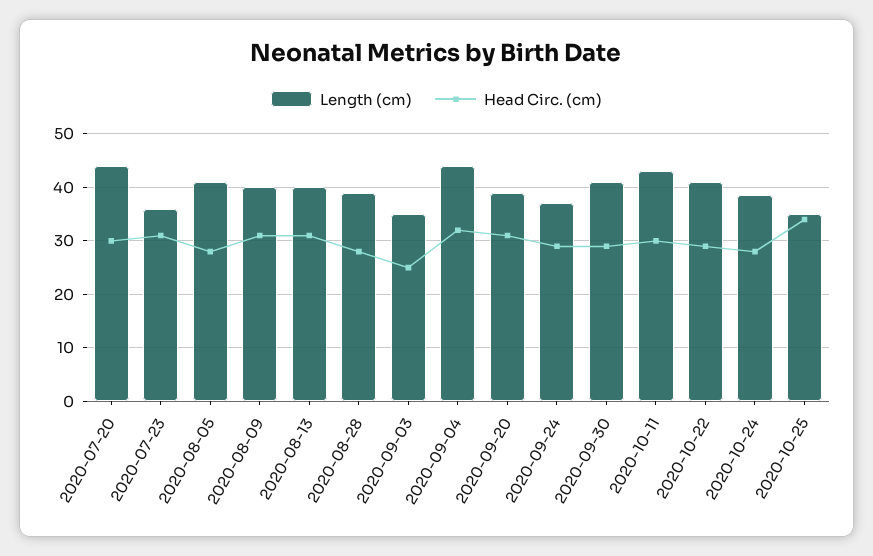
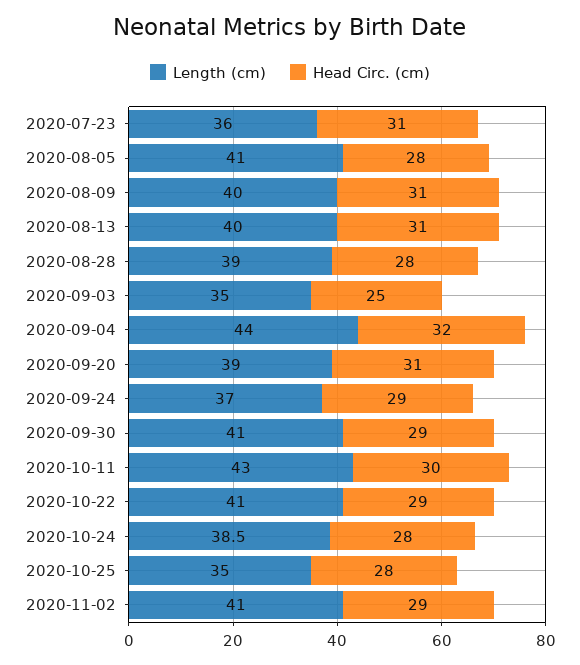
Length (cm), 2020-07-20: 44 -> none
Head Circ. (cm), 2020-07-20: 30 -> none
Head Circ. (cm), 2020-10-25: 34 -> 28
Length (cm), 2020-11-02: none -> 41
Head Circ. (cm), 2020-11-02: none -> 29

